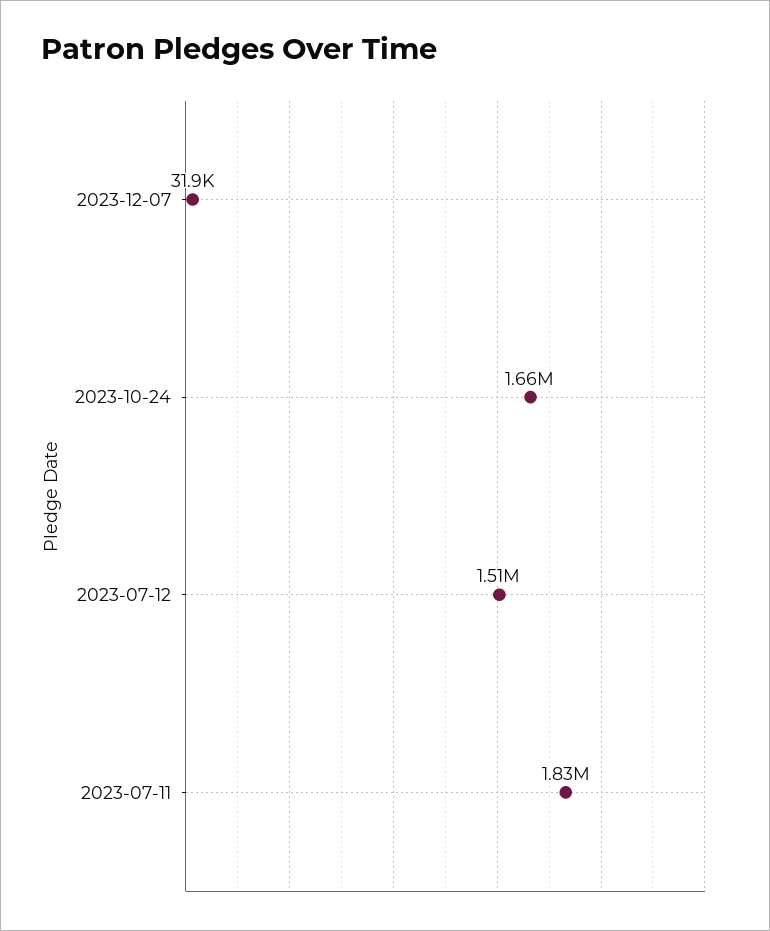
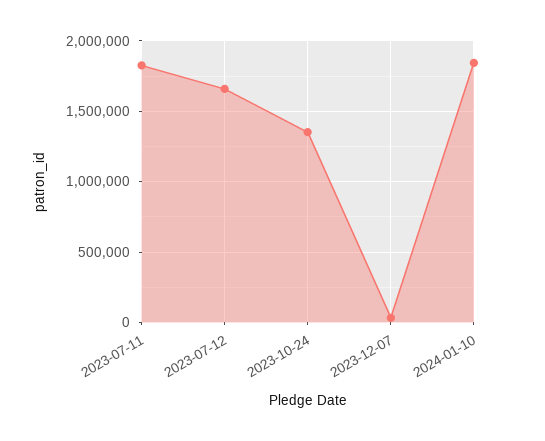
2023-10-24: 1660000 -> 1350000
2023-07-12: 1510000 -> 1650000
2024-01-10: none -> 1850000

